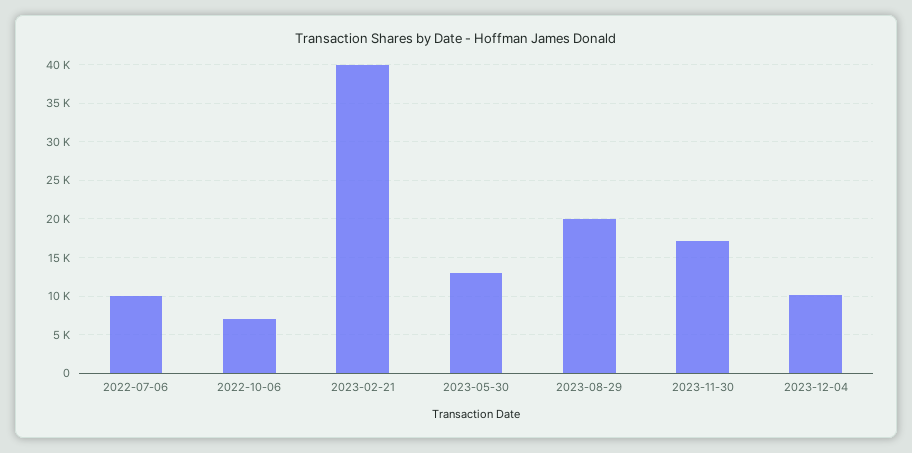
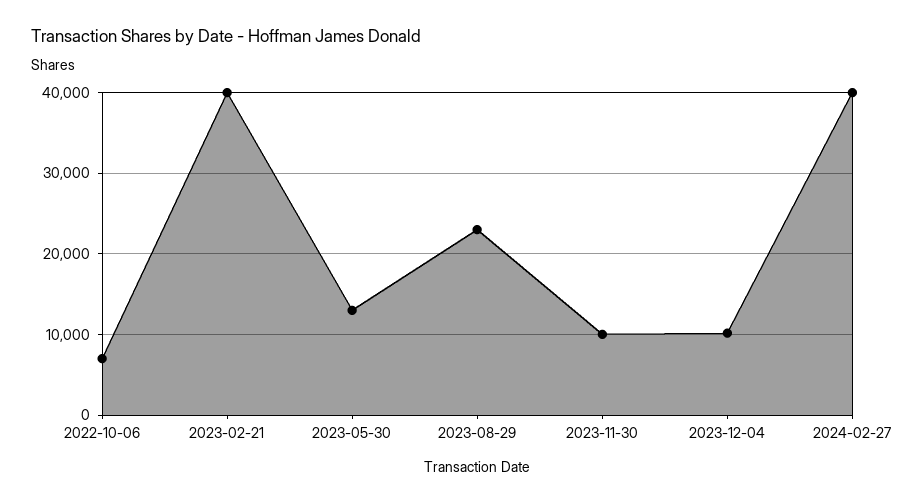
2022-07-06: 10000 -> none
2023-08-29: 20000 -> 23000
2023-11-30: 17000 -> 10000
2024-02-27: none -> 40000

